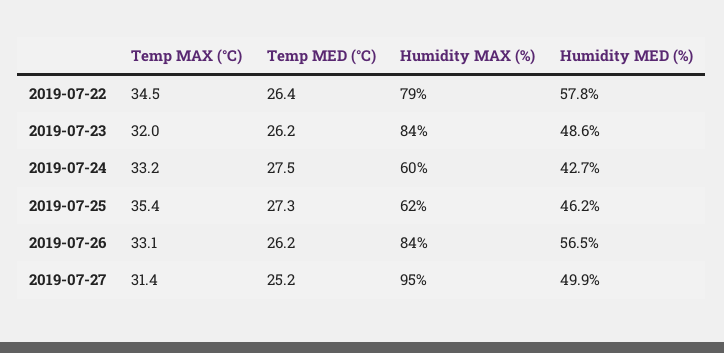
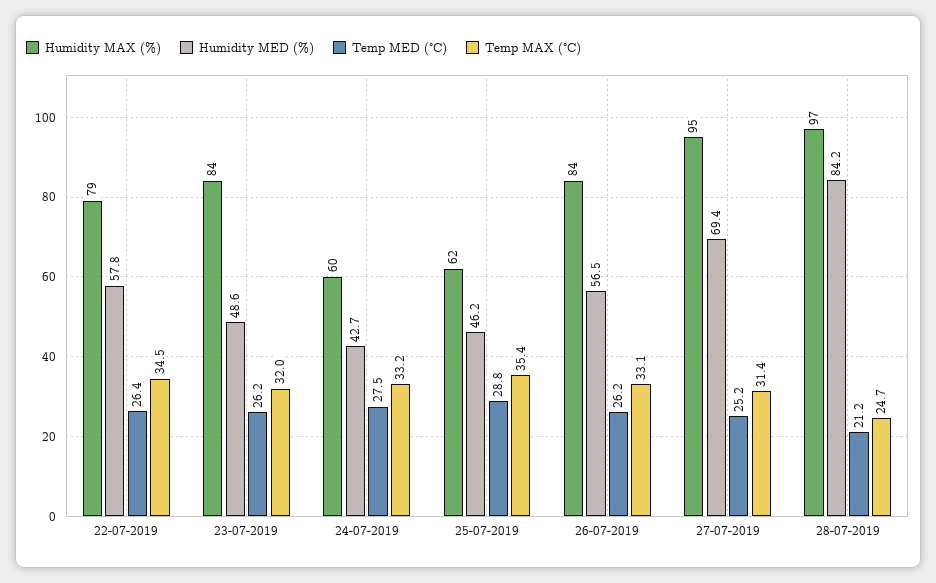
Temp MED (°C), 2019-07-25: 27.3 -> 28.8
Humidity MED (%), 2019-07-27: 49.9 -> 69.4
Humidity MAX (%), 28-07-2019: none -> 97
Humidity MED (%), 28-07-2019: none -> 84.2
Temp MED (°C), 28-07-2019: none -> 21.2
Temp MAX (°C), 28-07-2019: none -> 24.7

